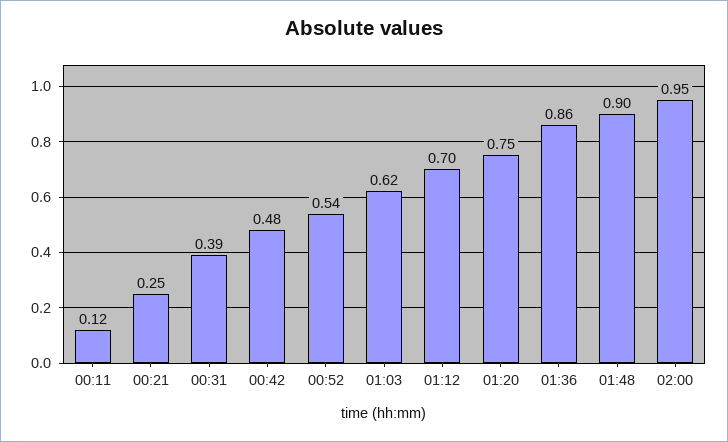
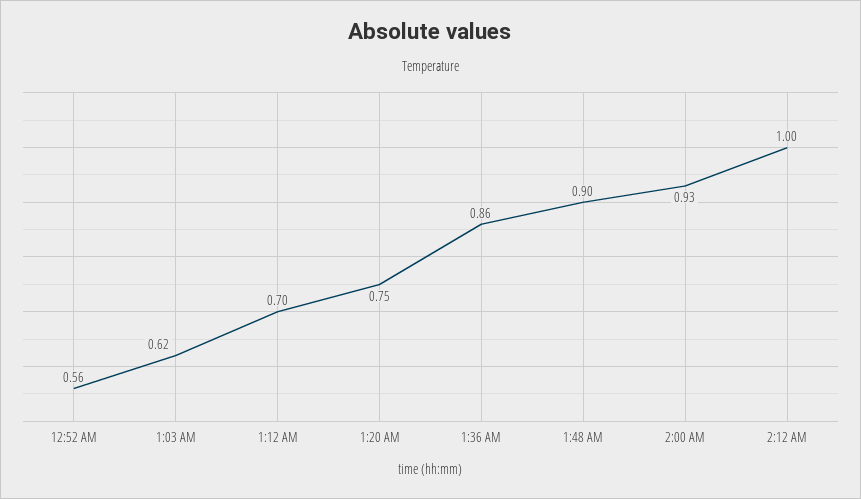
00:11: 0.12 -> none
00:21: 0.25 -> none
00:31: 0.39 -> none
00:42: 0.48 -> none
00:52: 0.54 -> 0.56
02:00: 0.95 -> 0.93
2:12 AM: none -> 1

